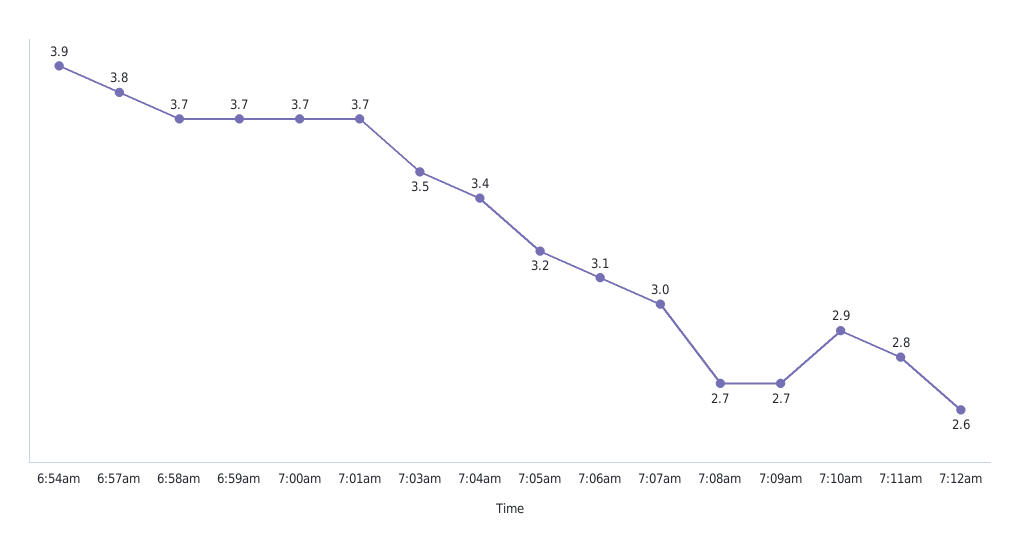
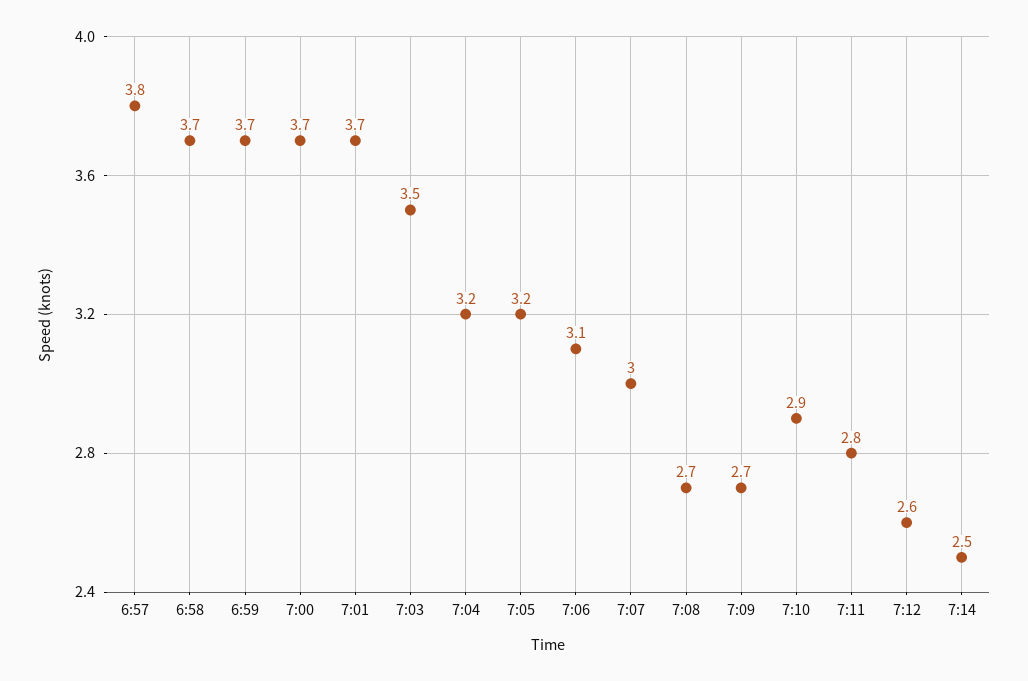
6:54am: 3.9 -> none
7:04am: 3.4 -> 3.2
7:14: none -> 2.5

